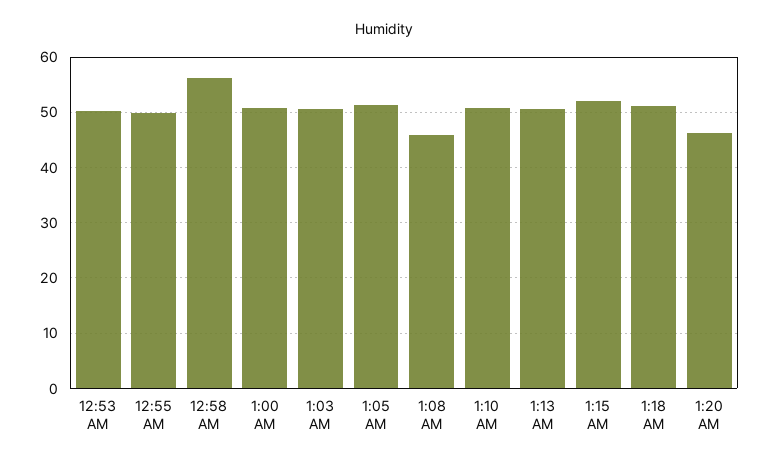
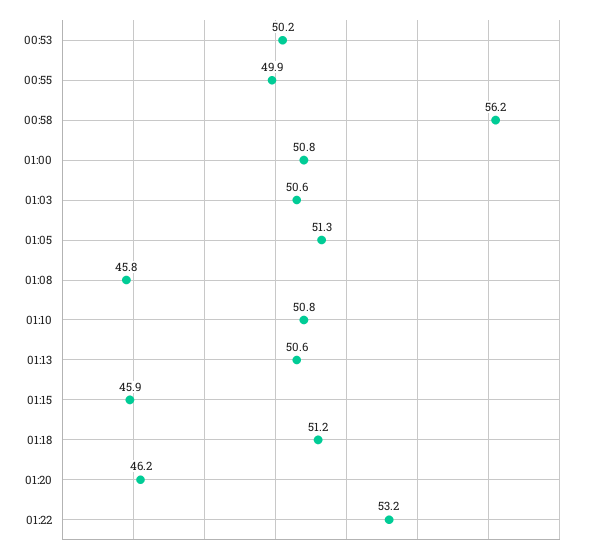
1:15 AM: 52 -> 45.9
01:22: none -> 53.2

